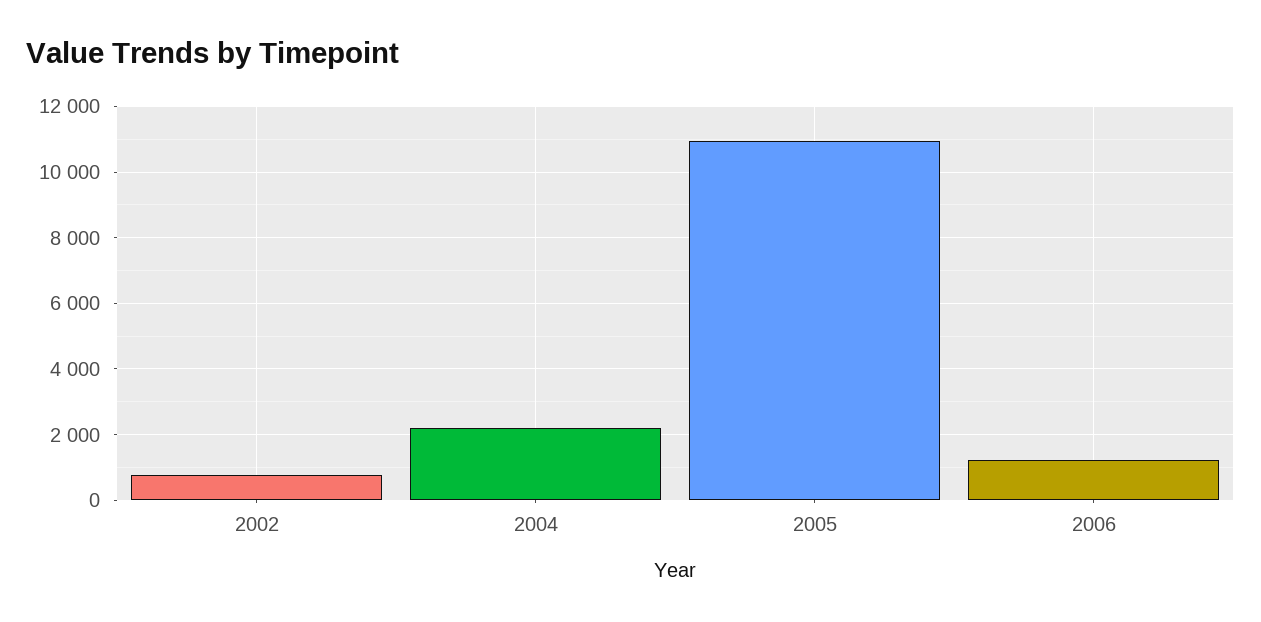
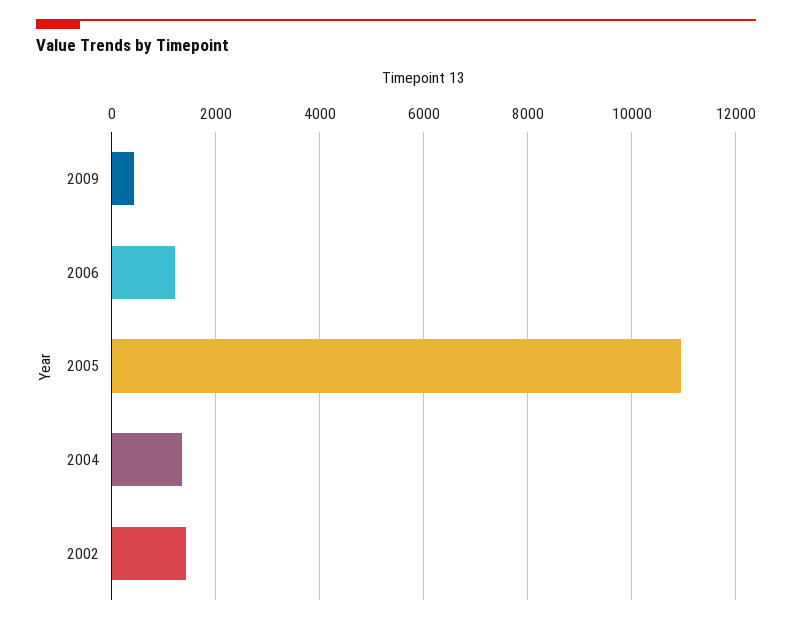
2002: 800 -> 1400
2004: 2200 -> 1400
2009: none -> 400

